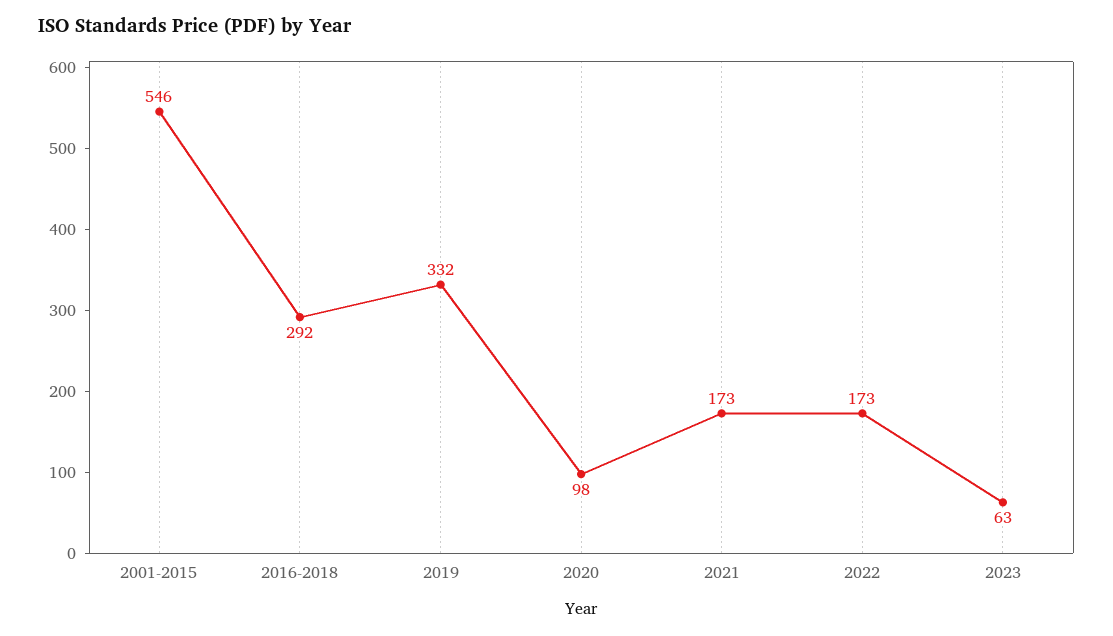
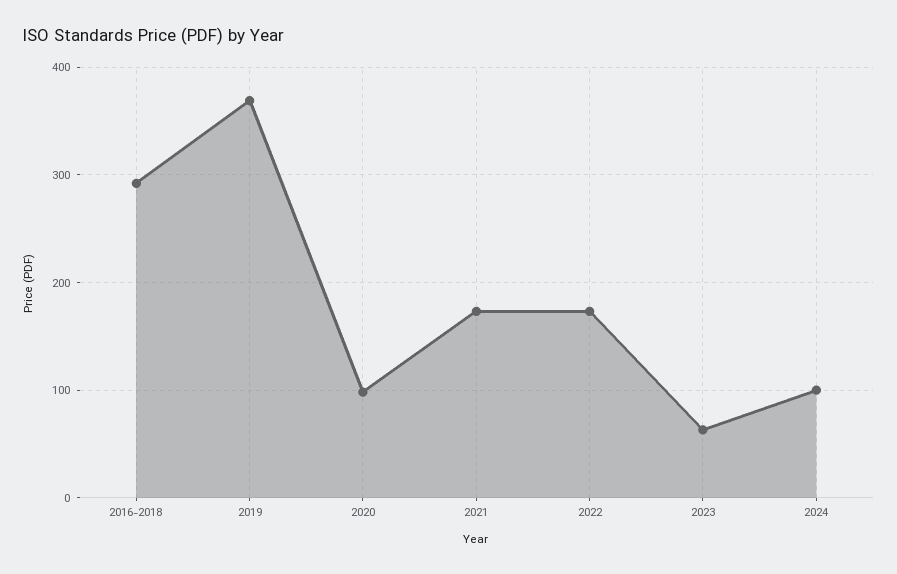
2001-2015: 546 -> none
2019: 332 -> 370
2024: none -> 100

